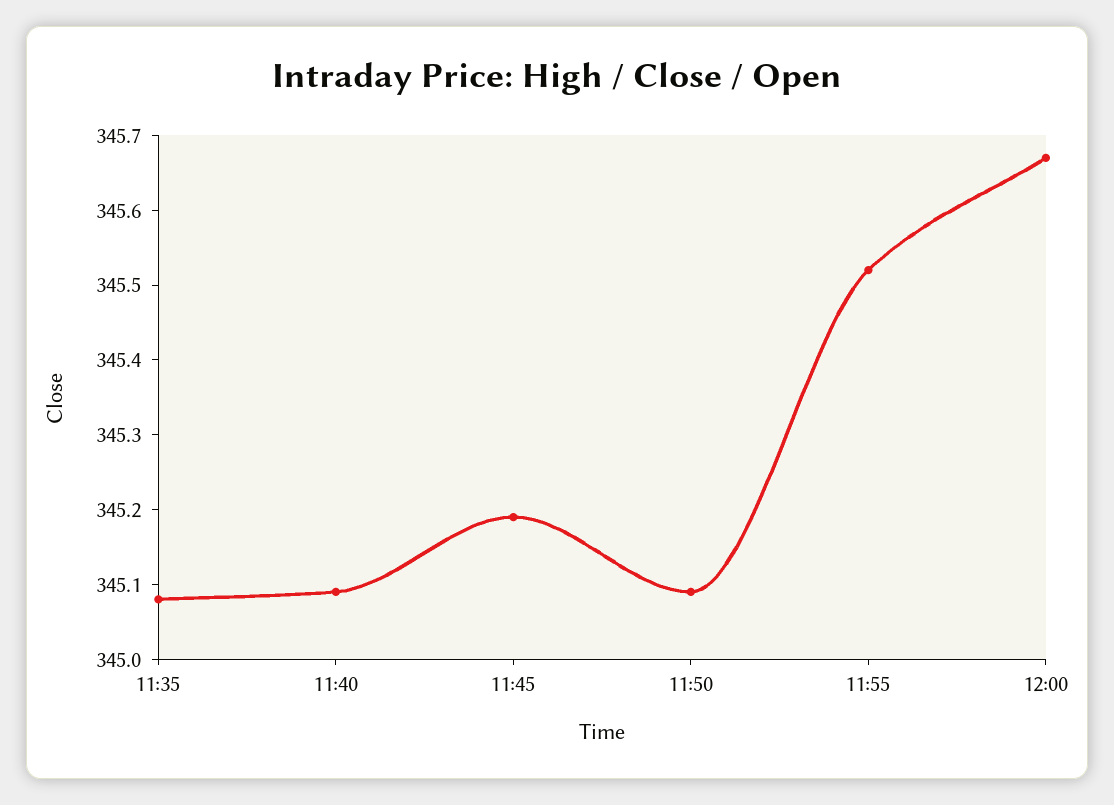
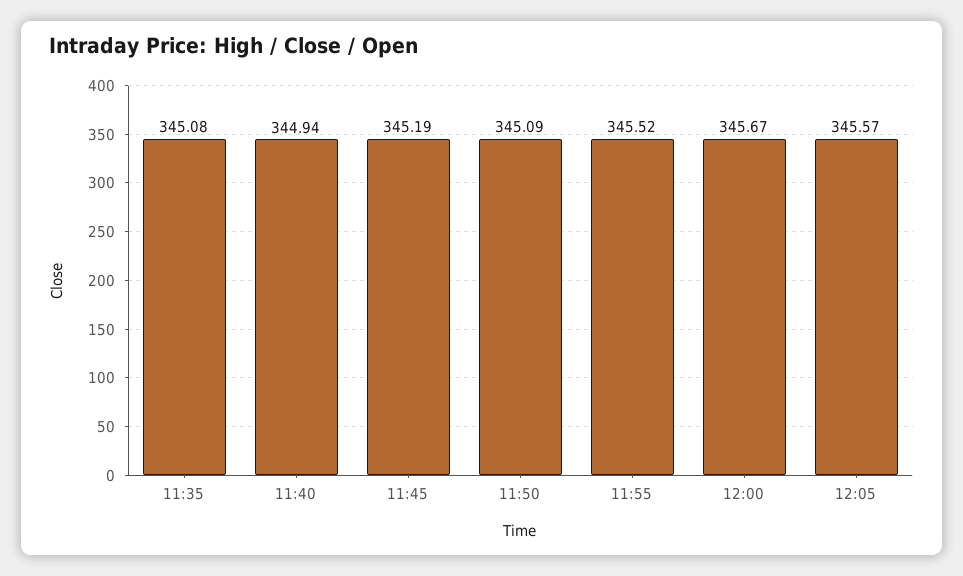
11:40: 345.1 -> 344.94
12:05: none -> 345.57

